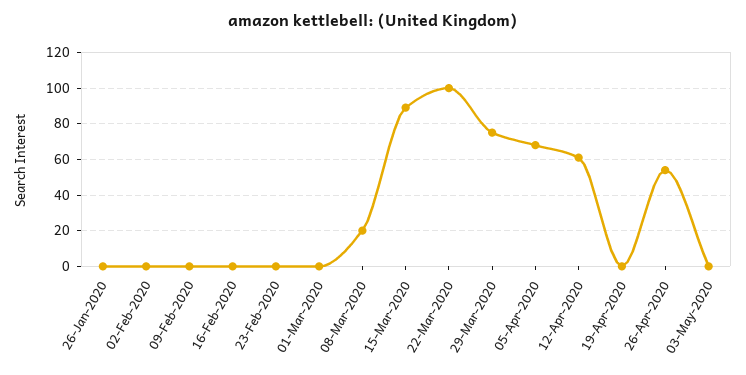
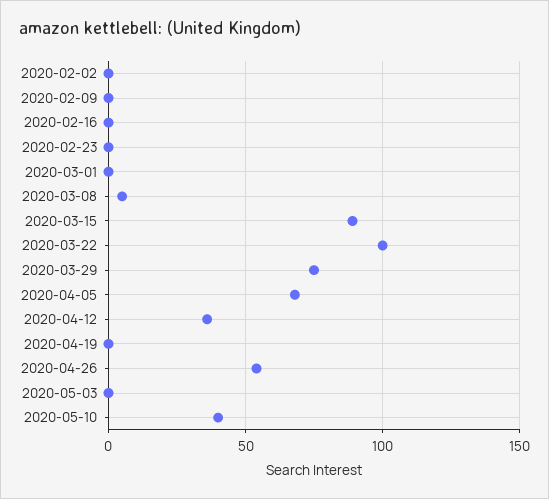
26-Jan-2020: 0 -> none
08-Mar-2020: 20 -> 5
12-Apr-2020: 60 -> 35
2020-05-10: none -> 40

